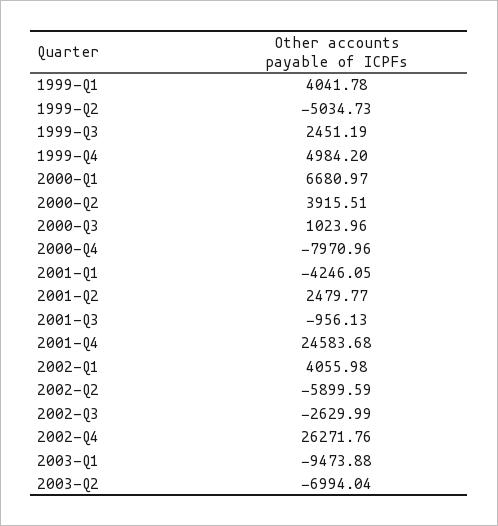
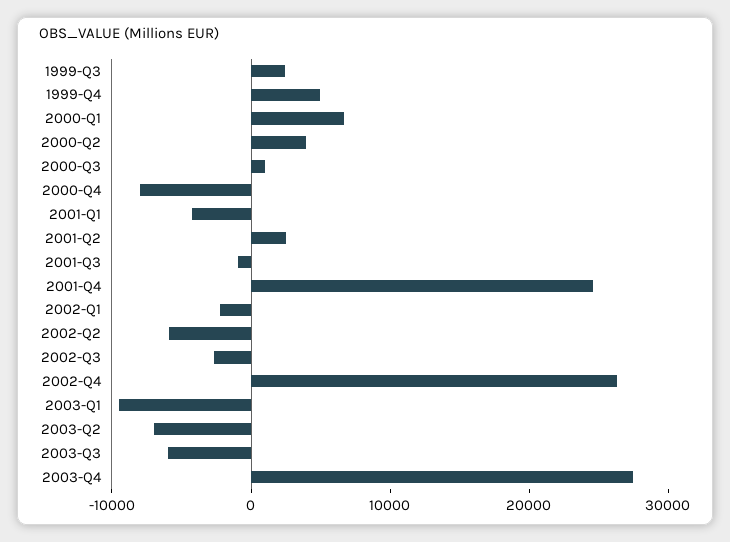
1999-Q1: 4041.78 -> none
1999-Q2: -5034.73 -> none
2002-Q1: 4055.98 -> -2000
2003-Q3: none -> -6000
2003-Q4: none -> 28000

